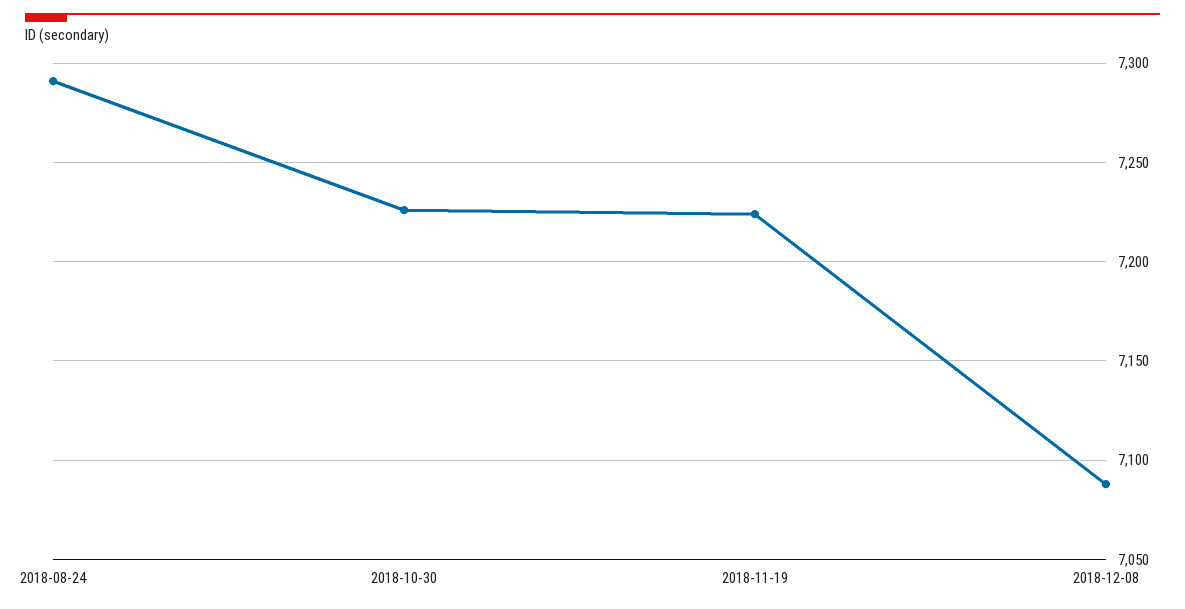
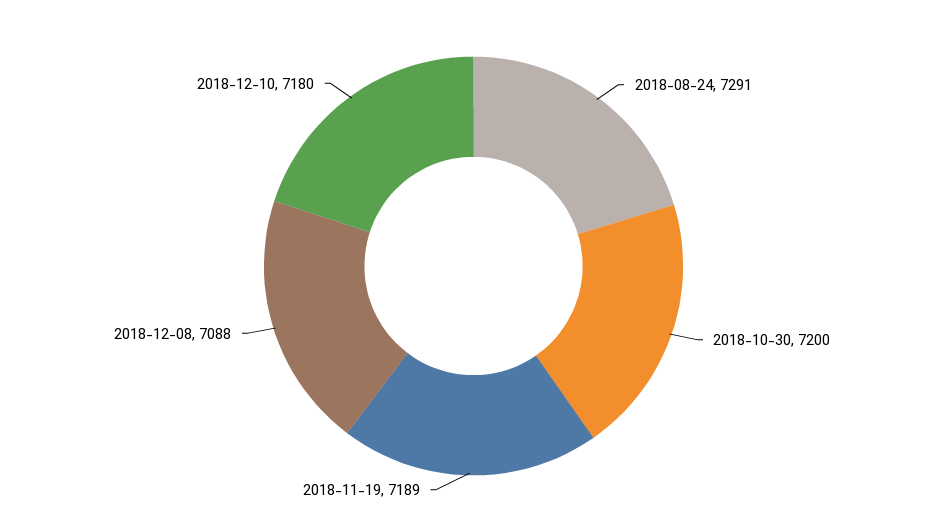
2018-10-30: 7225 -> 7200
2018-11-19: 7225 -> 7189
2018-12-10: none -> 7180

